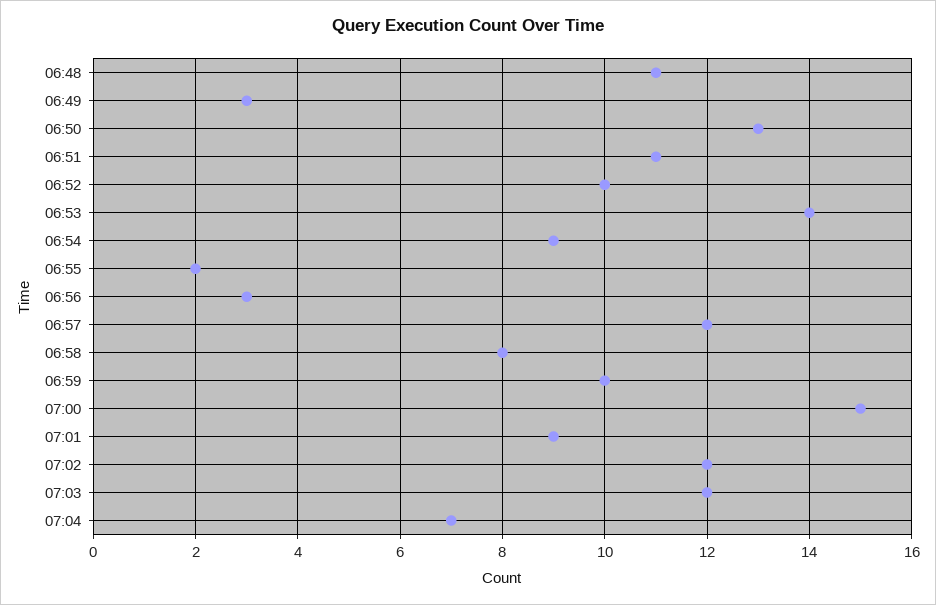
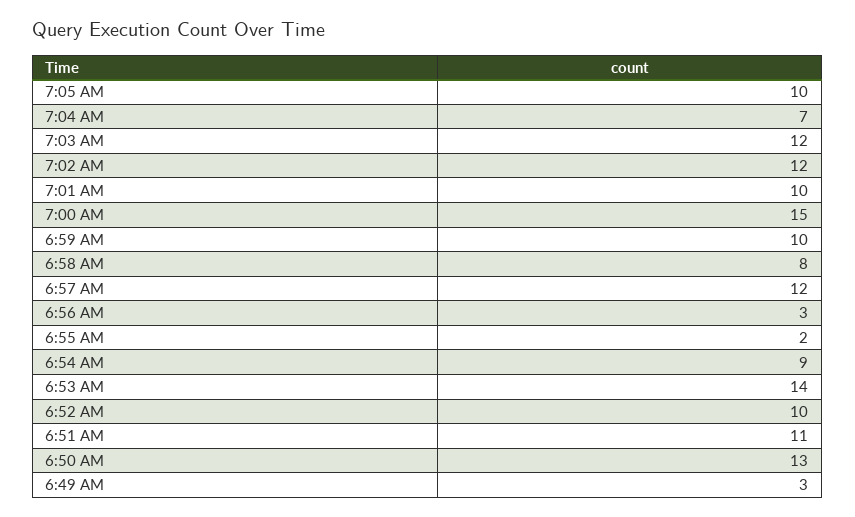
06:48: 11 -> none
07:01: 9 -> 10
7:05 AM: none -> 10

